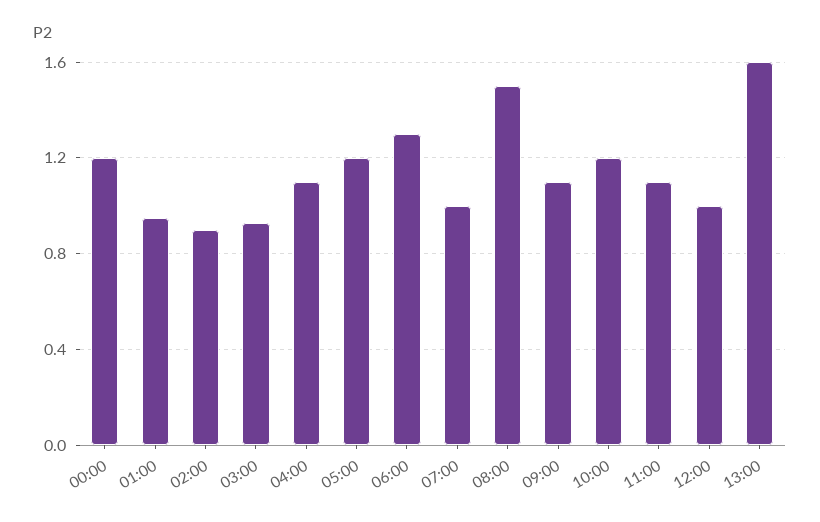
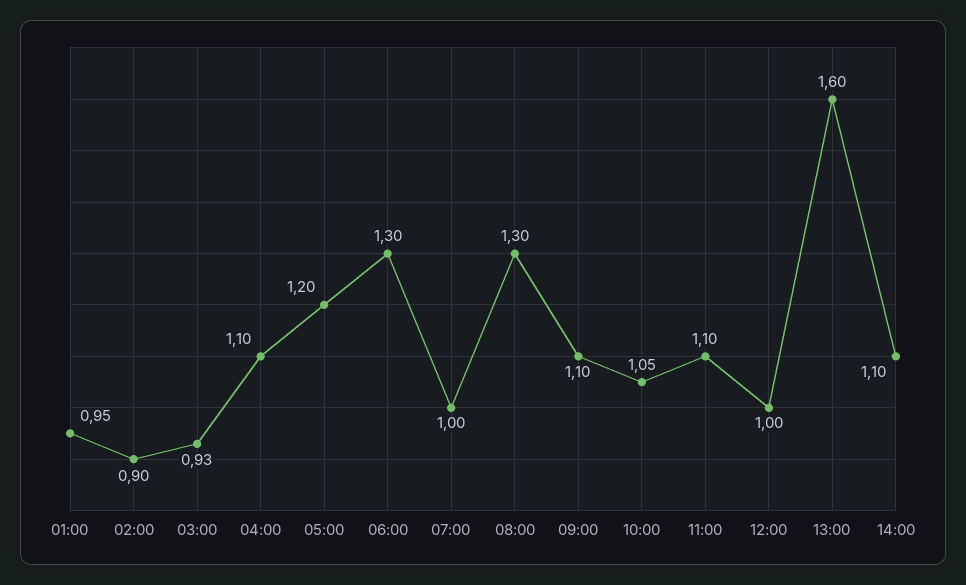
00:00: 1.2 -> none
08:00: 1.5 -> 1.3
10:00: 1.2 -> 1.05
14:00: none -> 1.1

